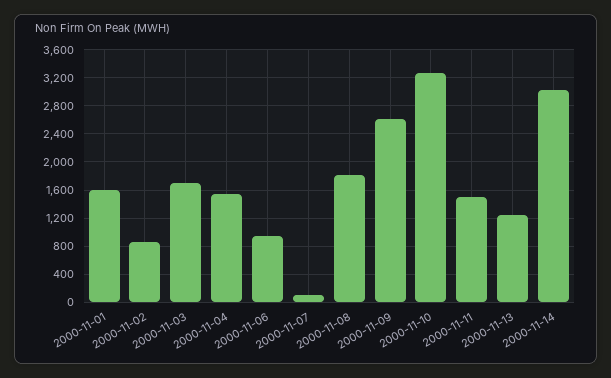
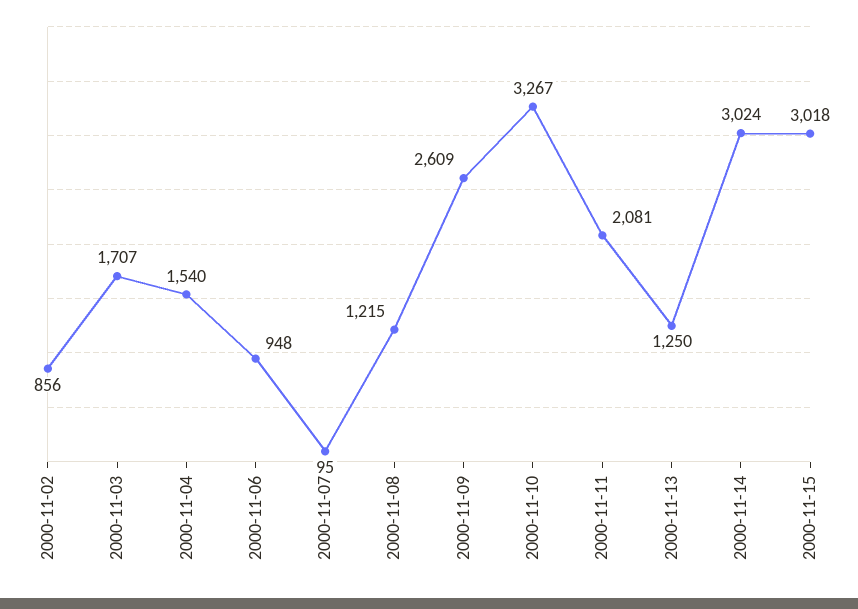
2000-11-01: 1600 -> none
2000-11-08: 1800 -> 1215
2000-11-11: 1500 -> 2081
2000-11-15: none -> 3018

